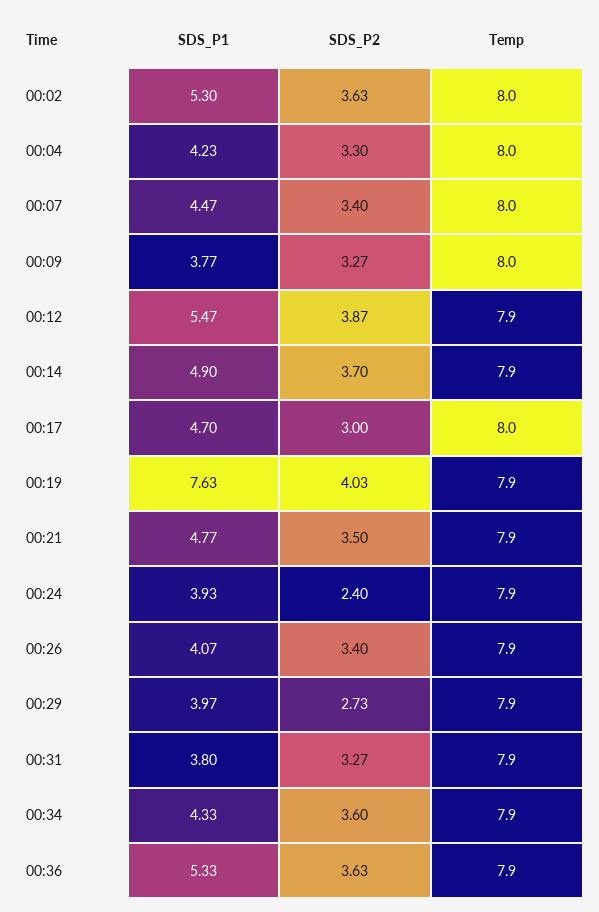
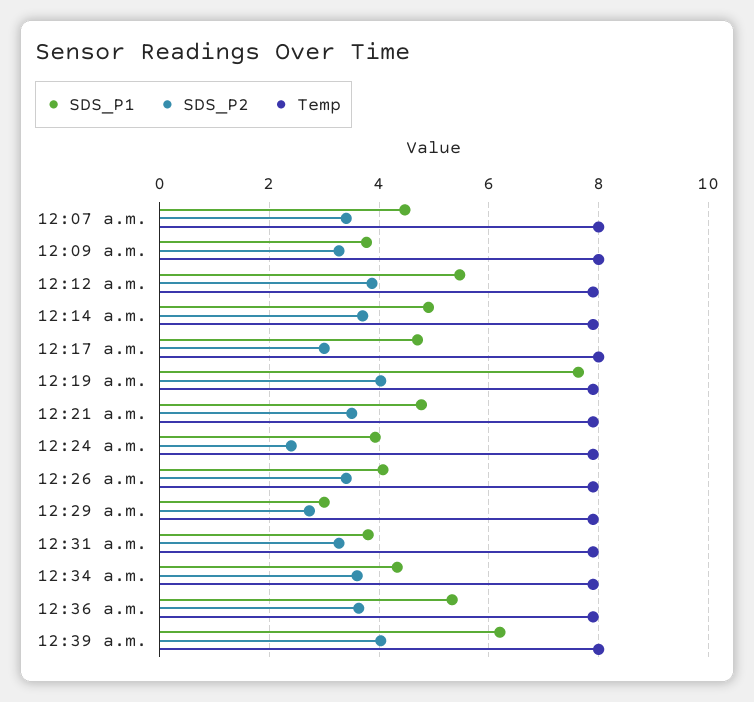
SDS_P1, 00:02: 5.3 -> none
SDS_P2, 00:02: 3.63 -> none
Temp, 00:02: 8 -> none
SDS_P1, 00:04: 4.23 -> none
SDS_P2, 00:04: 3.3 -> none
Temp, 00:04: 8 -> none
SDS_P1, 00:29: 3.97 -> 3
SDS_P1, 12:39 a.m.: none -> 6.2
SDS_P2, 12:39 a.m.: none -> 4
Temp, 12:39 a.m.: none -> 8

